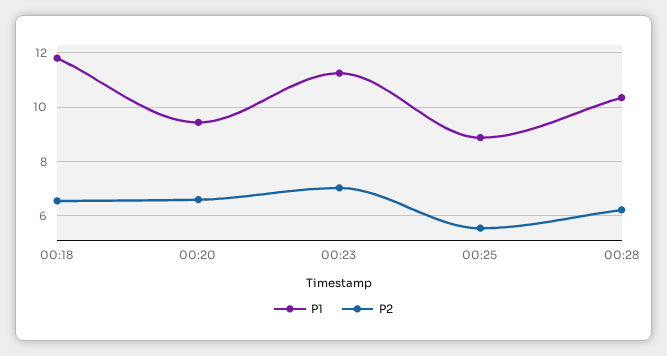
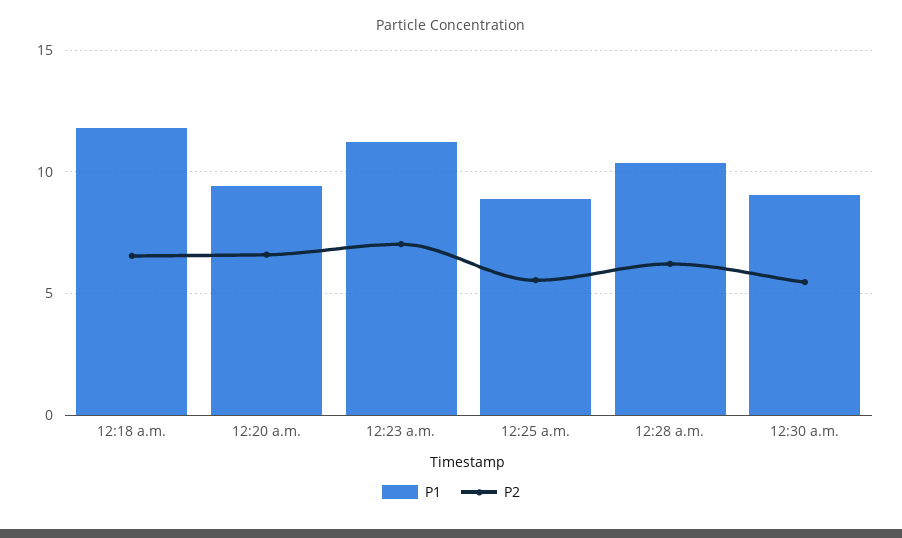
P1, 12:30 a.m.: none -> 9
P2, 12:30 a.m.: none -> 5.5

